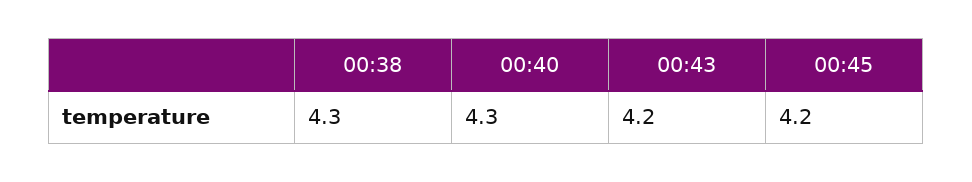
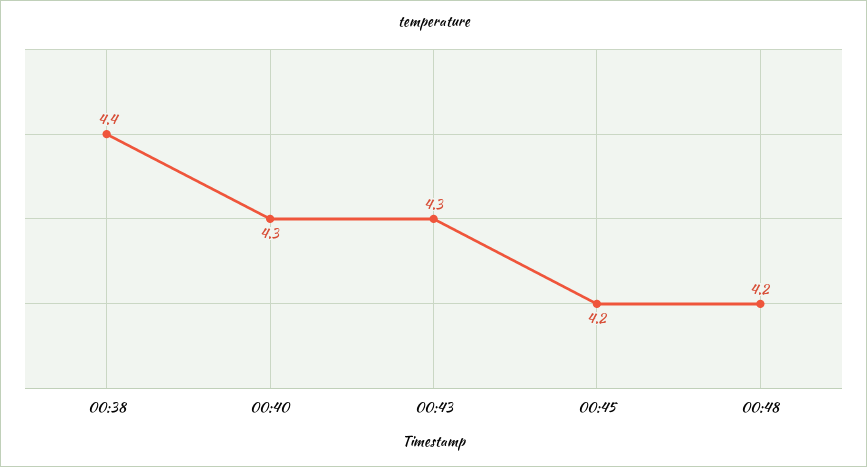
00:38: 4.3 -> 4.4
00:43: 4.2 -> 4.3
00:48: none -> 4.2

